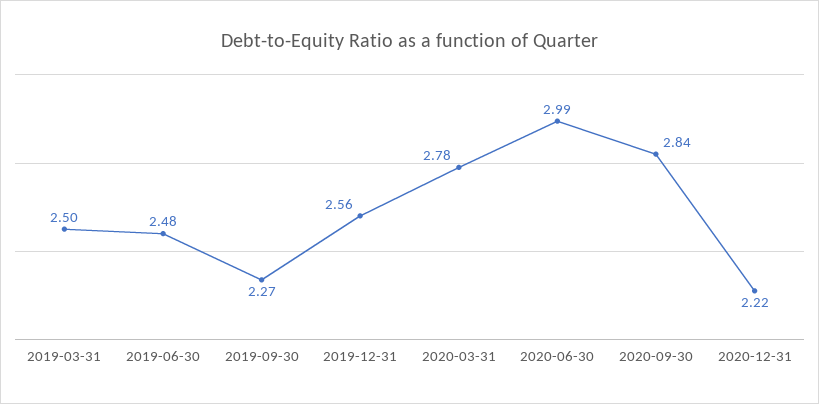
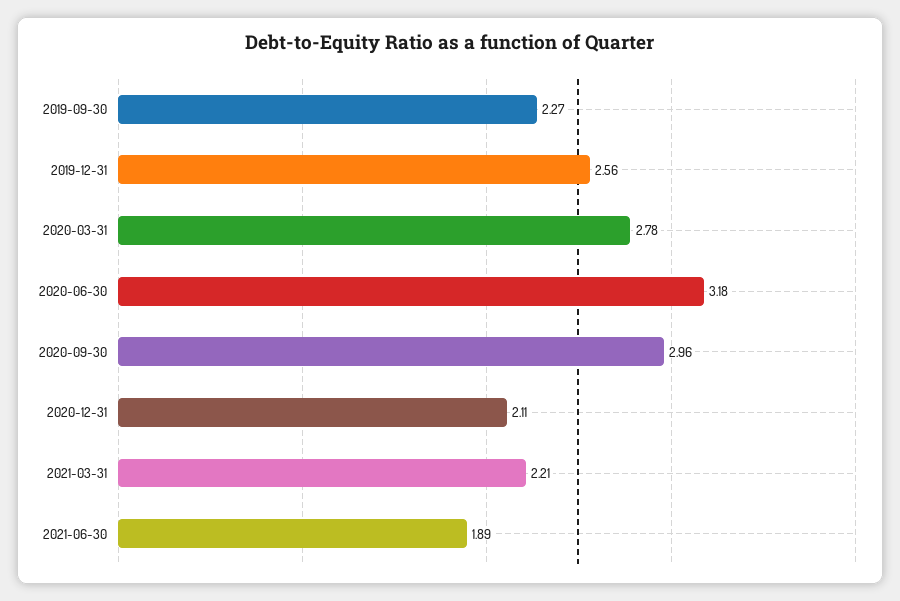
2019-03-31: 2.5 -> none
2019-06-30: 2.48 -> none
2020-06-30: 2.99 -> 3.18
2020-09-30: 2.84 -> 2.96
2020-12-31: 2.22 -> 2.11
2021-03-31: none -> 2.21
2021-06-30: none -> 1.89

